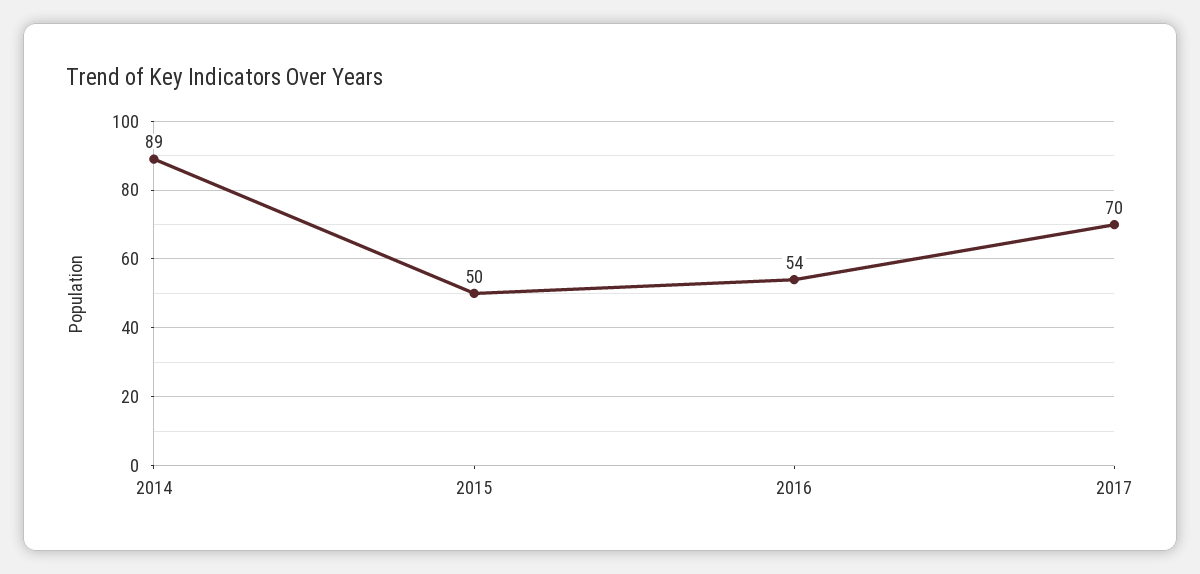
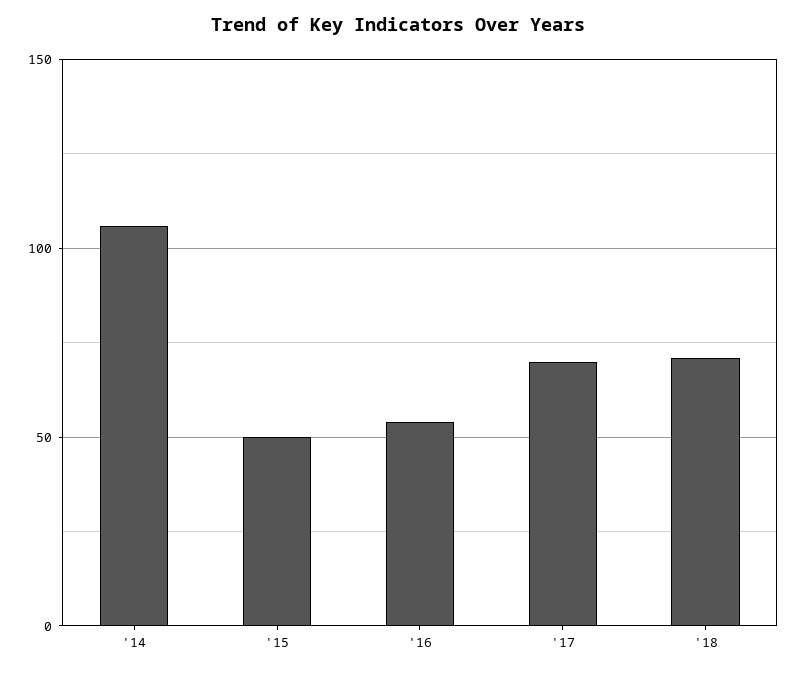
2014: 89 -> 105
'18: none -> 70

